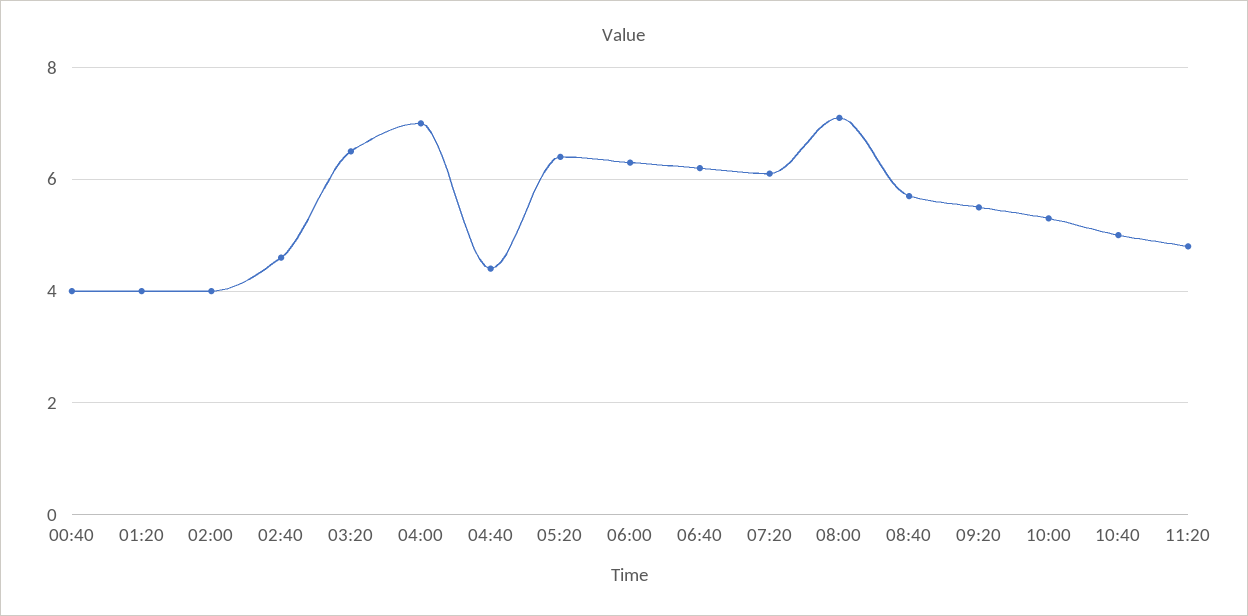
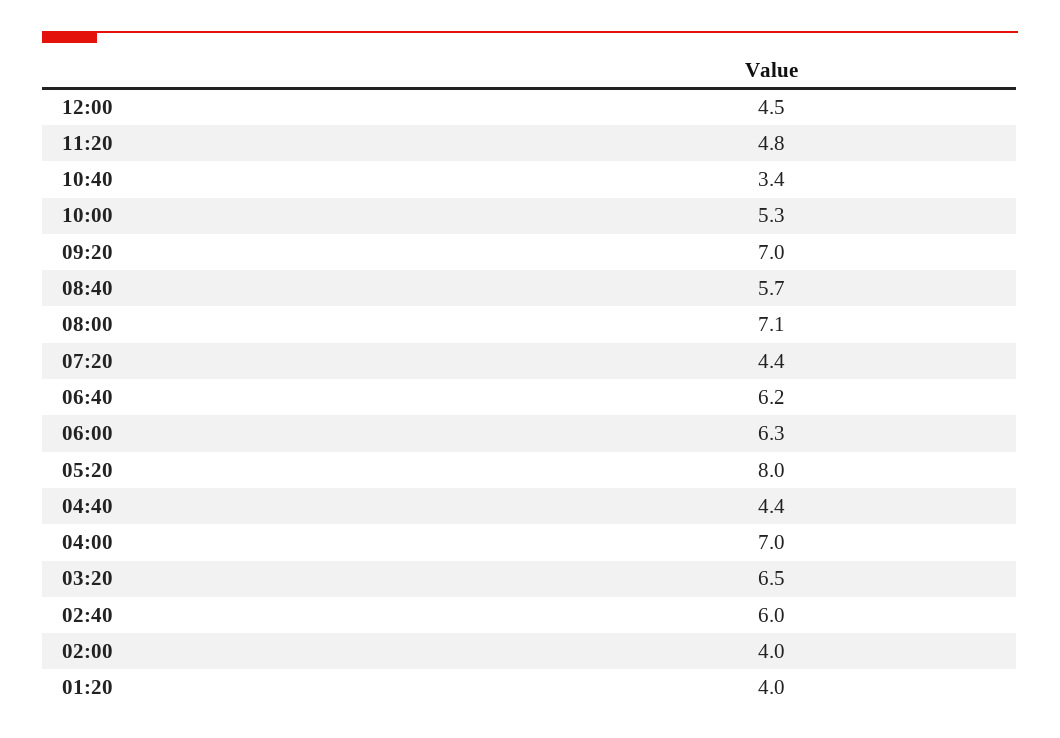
00:40: 4 -> none
02:40: 4.5 -> 6
05:20: 6.5 -> 8
07:20: 6 -> 4.4
09:20: 5.5 -> 7
10:40: 5 -> 3.4
12:00: none -> 4.5

